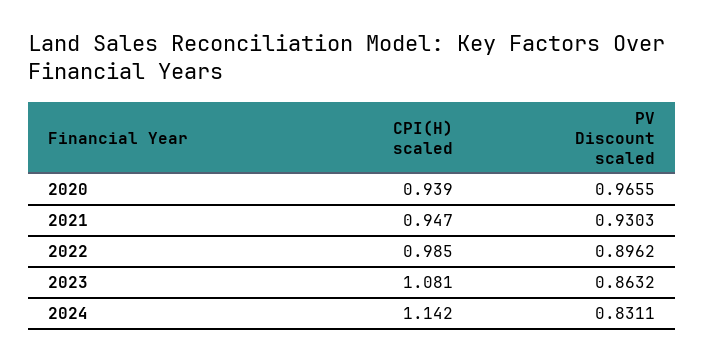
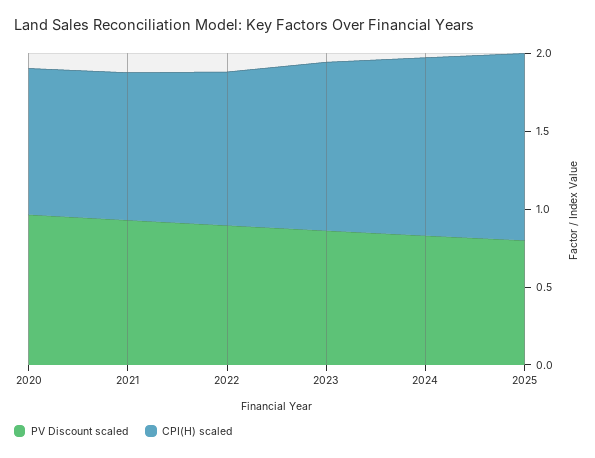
PV Discount scaled, 2025: none -> 0.8
CPI(H) scaled, 2025: none -> 1.2

